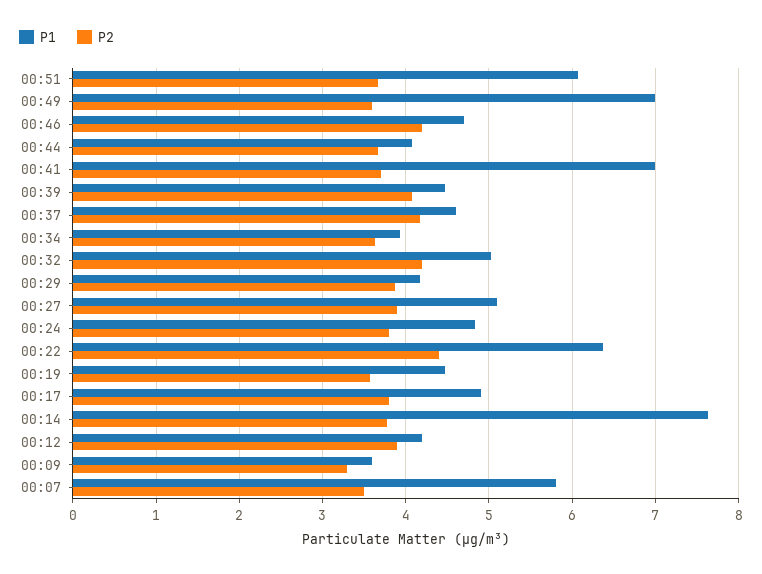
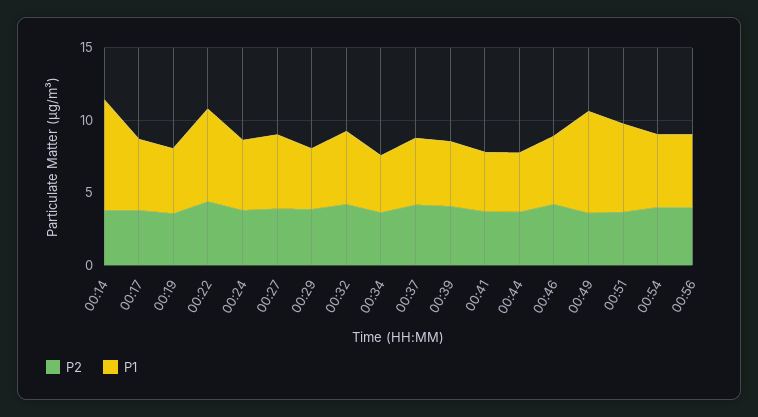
P1, 00:41: 7 -> 4
P1, 00:12: 4.2 -> none
P2, 00:12: 3.9 -> none
P1, 00:09: 3.6 -> none
P2, 00:09: 3.3 -> none
P1, 00:07: 5.8 -> none
P2, 00:07: 3.5 -> none
P2, 00:54: none -> 4
P1, 00:54: none -> 5
P2, 00:56: none -> 4
P1, 00:56: none -> 5

